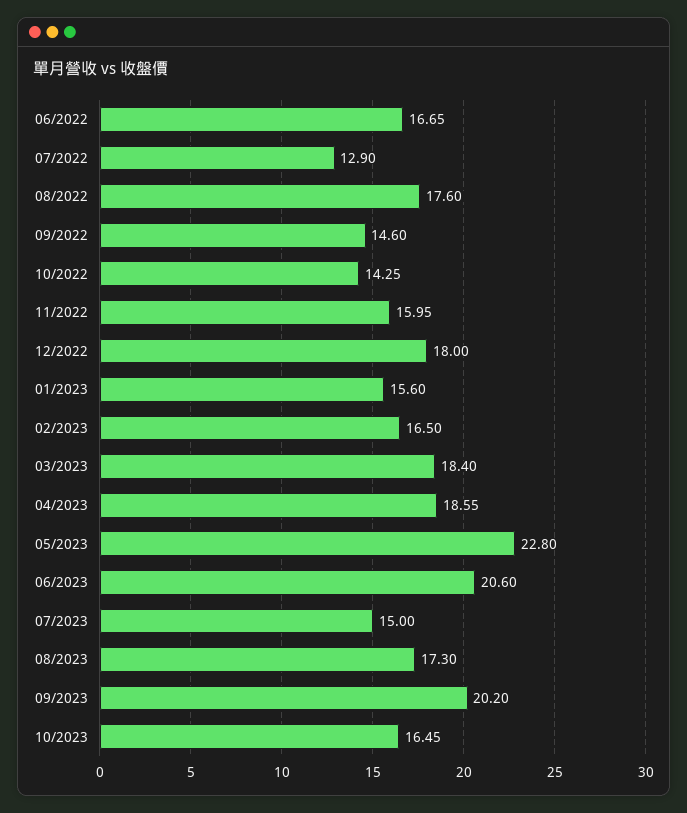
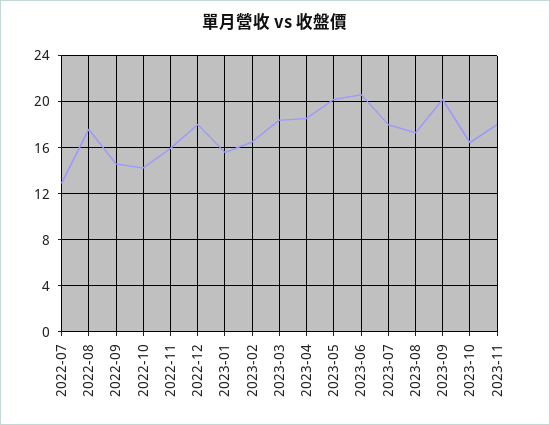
06/2022: 16.65 -> none
05/2023: 22.8 -> 20
07/2023: 15 -> 18
2023-11: none -> 18

